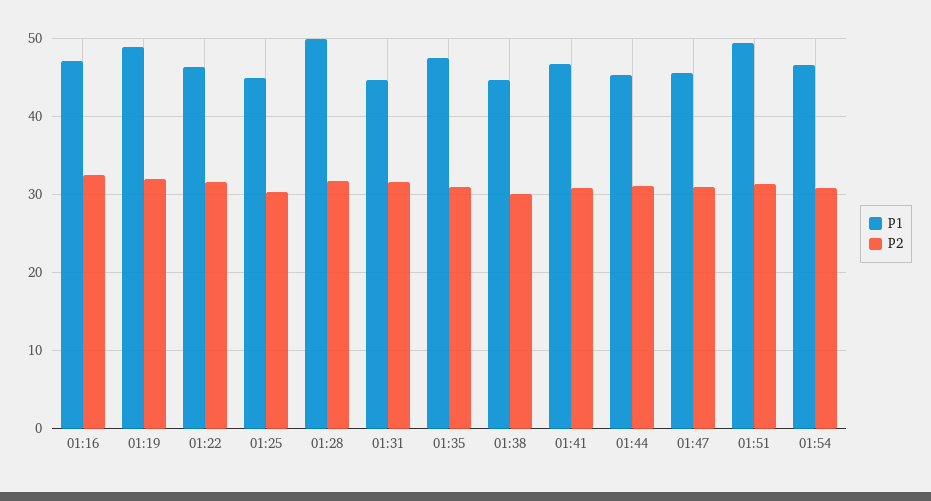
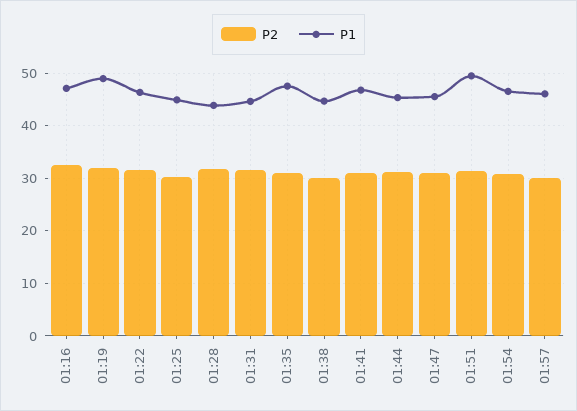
P1, 01:28: 50 -> 44
P2, 01:57: none -> 30
P1, 01:57: none -> 46

